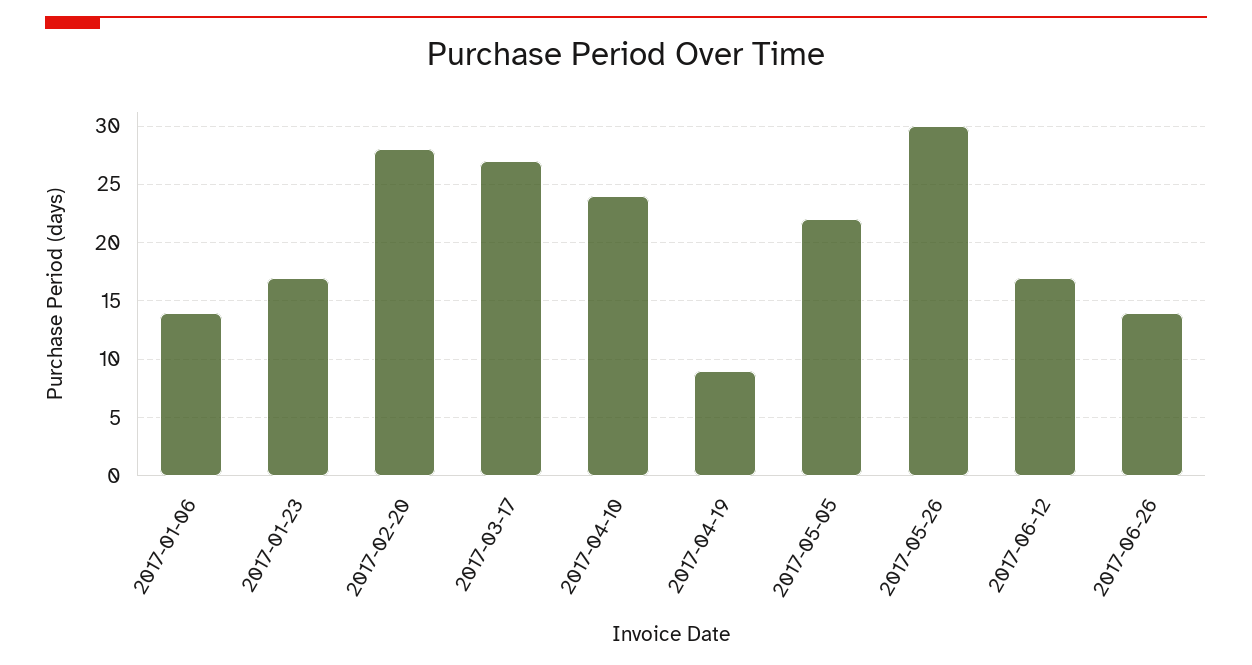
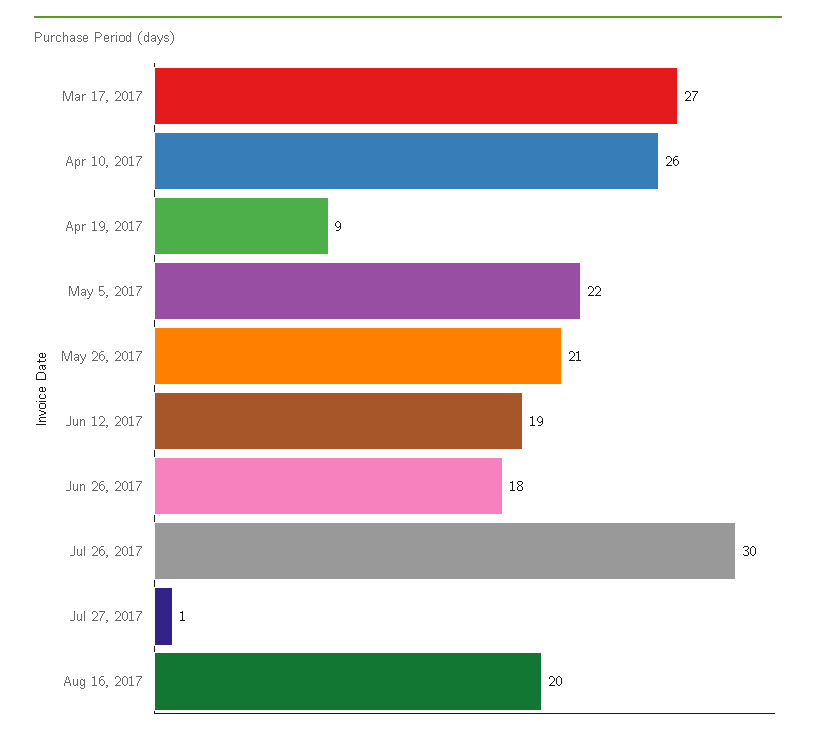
2017-01-06: 14 -> none
2017-01-23: 17 -> none
2017-02-20: 28 -> none
2017-04-10: 24 -> 26
2017-05-26: 30 -> 21
2017-06-12: 17 -> 19
2017-06-26: 14 -> 18
Jul 26, 2017: none -> 30
Jul 27, 2017: none -> 1
Aug 16, 2017: none -> 20

